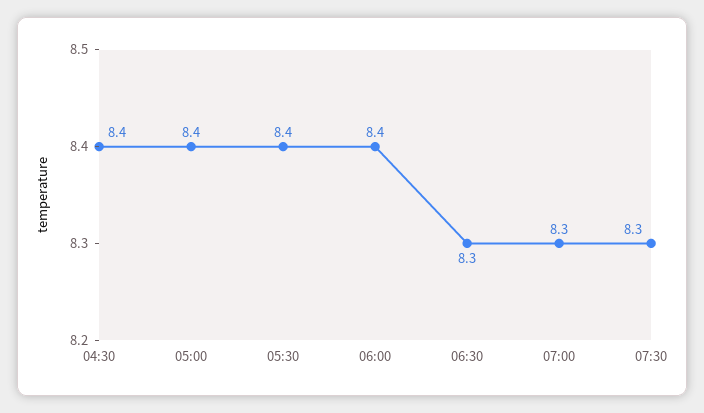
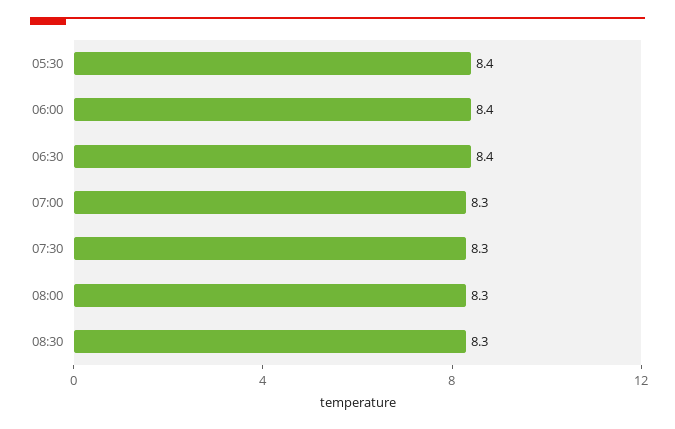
04:30: 8.4 -> none
05:00: 8.4 -> none
06:30: 8.3 -> 8.4
08:00: none -> 8.3
08:30: none -> 8.3

